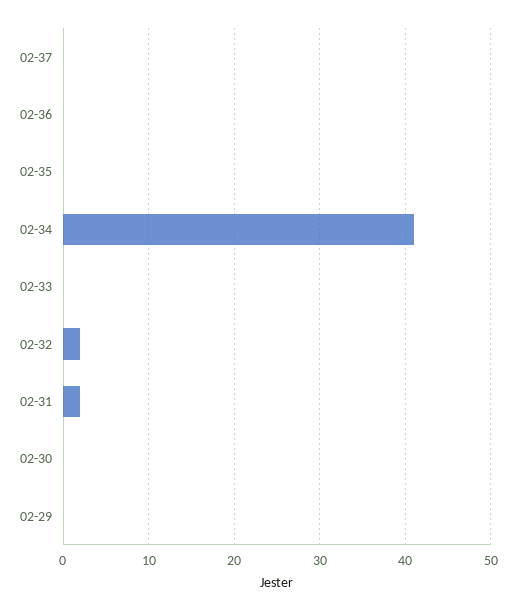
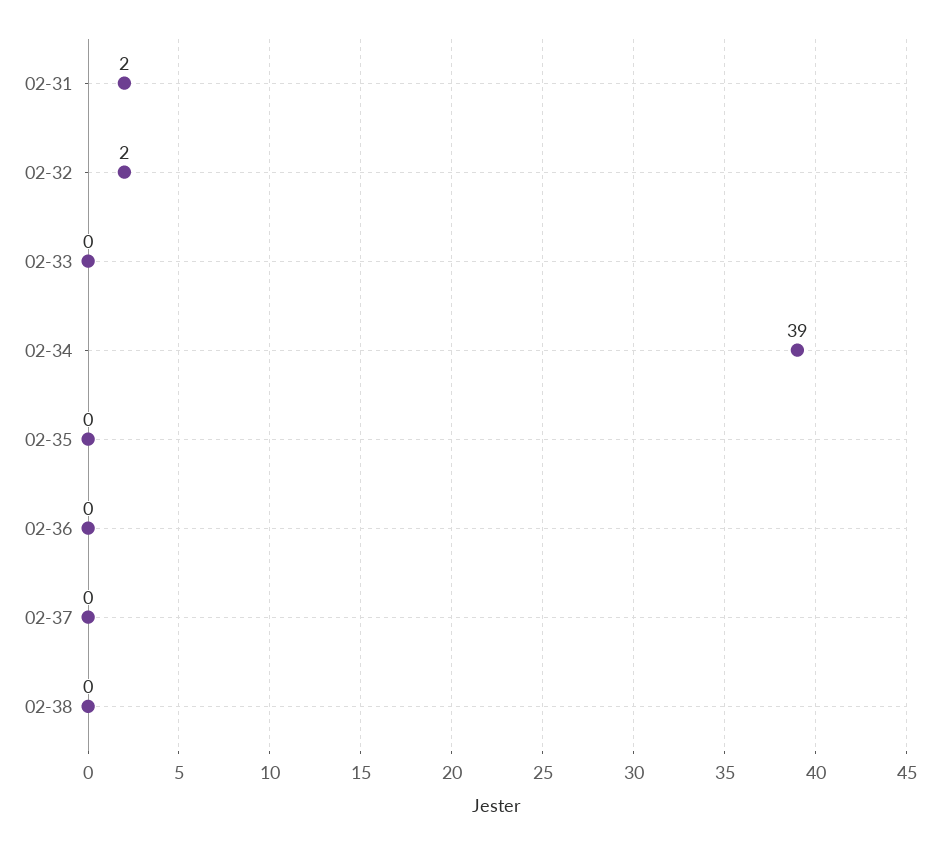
02-34: 41 -> 39
02-30: 0 -> none
02-29: 0 -> none
02-38: none -> 0

